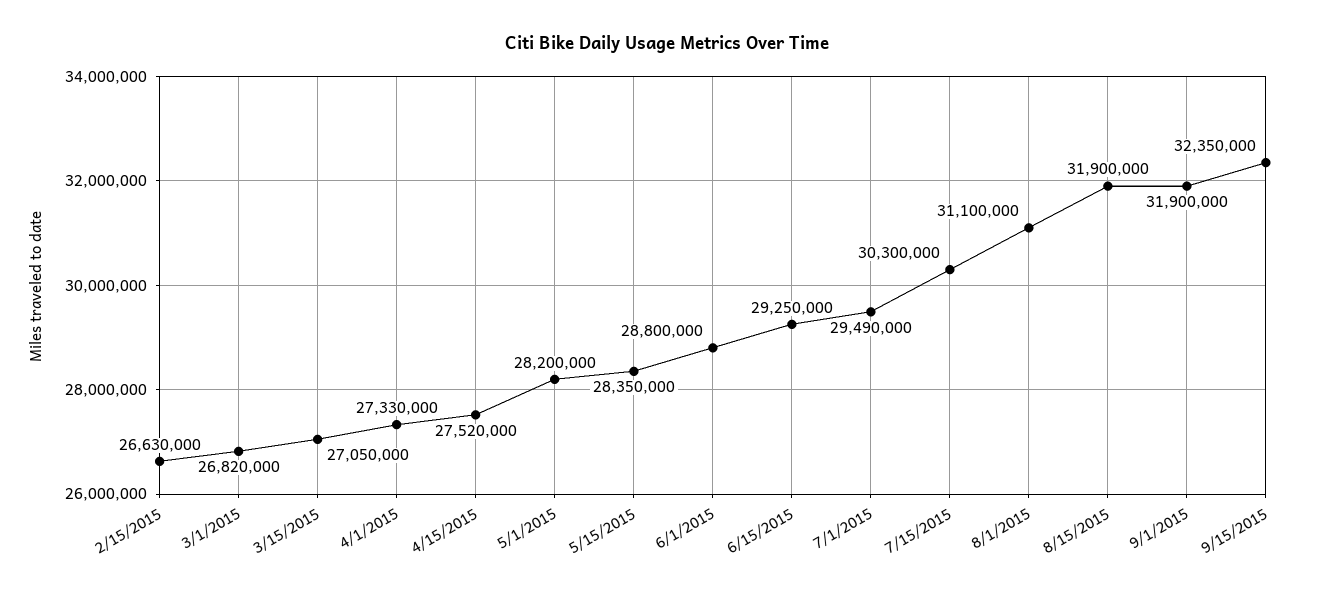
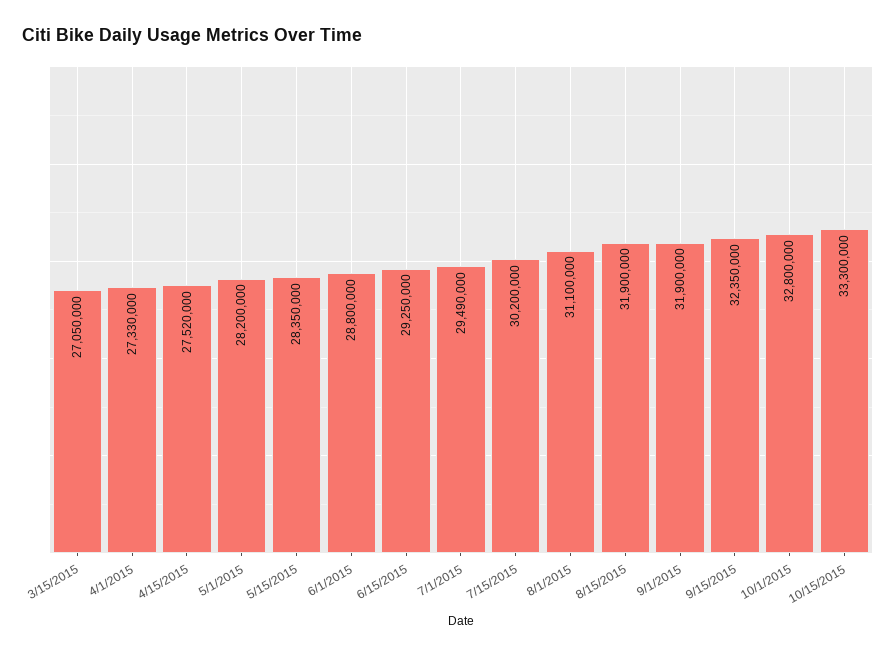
2/15/2015: 26630000 -> none
3/1/2015: 26820000 -> none
7/15/2015: 30300000 -> 30200000
10/1/2015: none -> 32800000
10/15/2015: none -> 33300000

